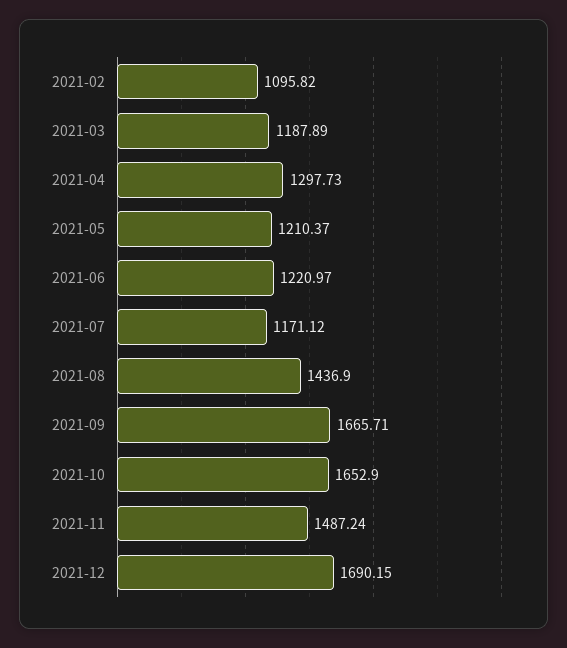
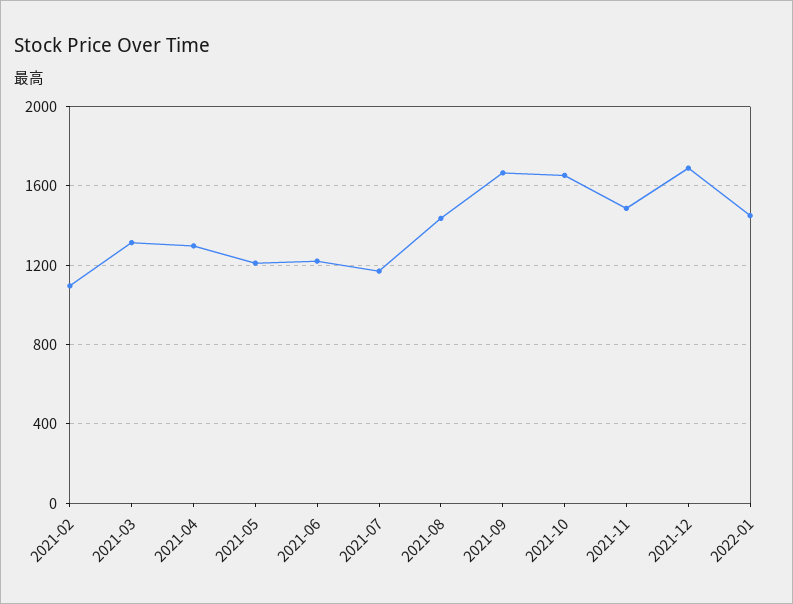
2021-03: 1187.89 -> 1300
2022-01: none -> 1450

